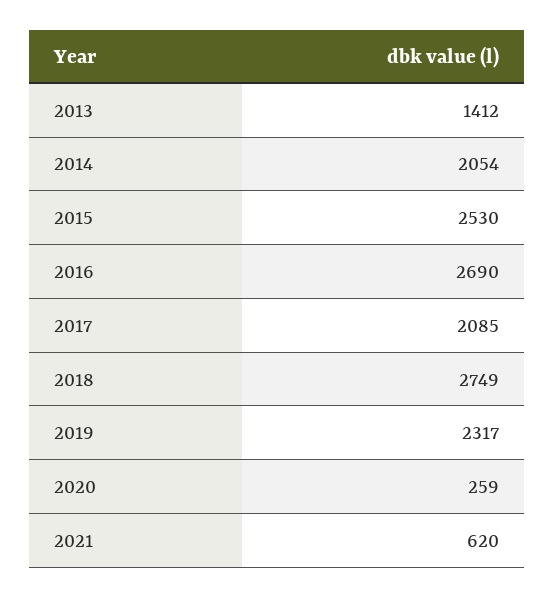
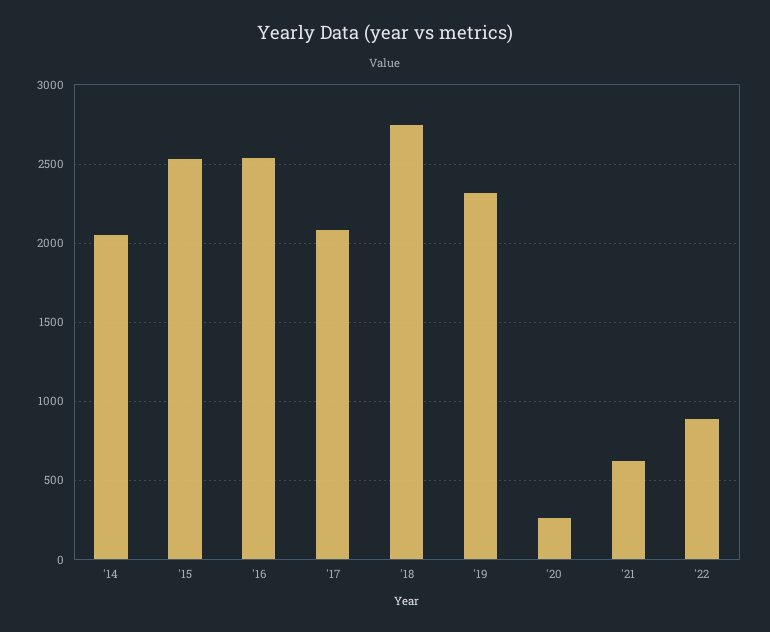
2013: 1412 -> none
2016: 2690 -> 2550
'22: none -> 900

